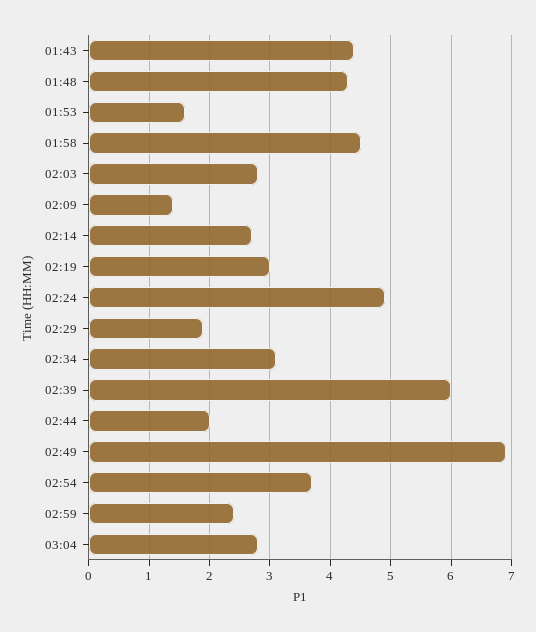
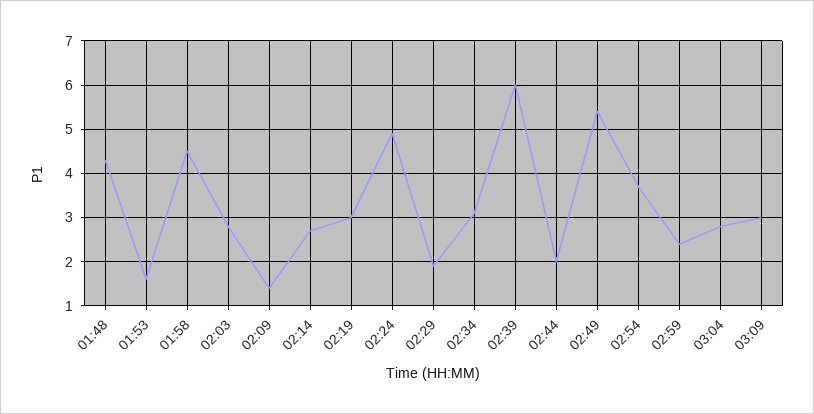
01:43: 4.4 -> none
02:49: 6.9 -> 5.5
03:09: none -> 3

